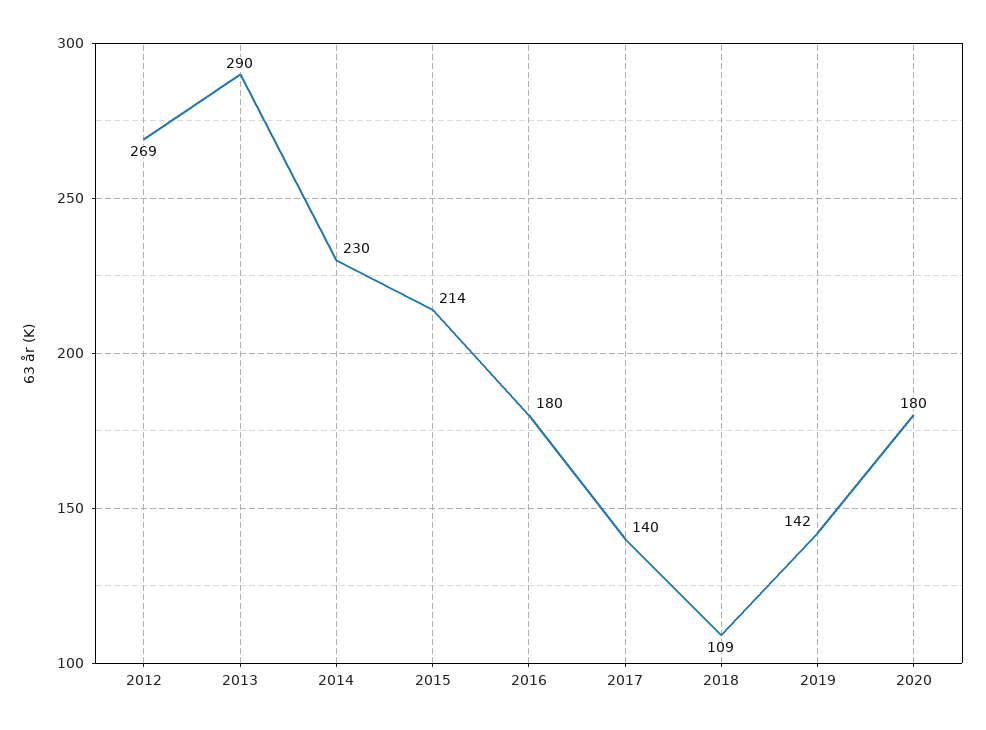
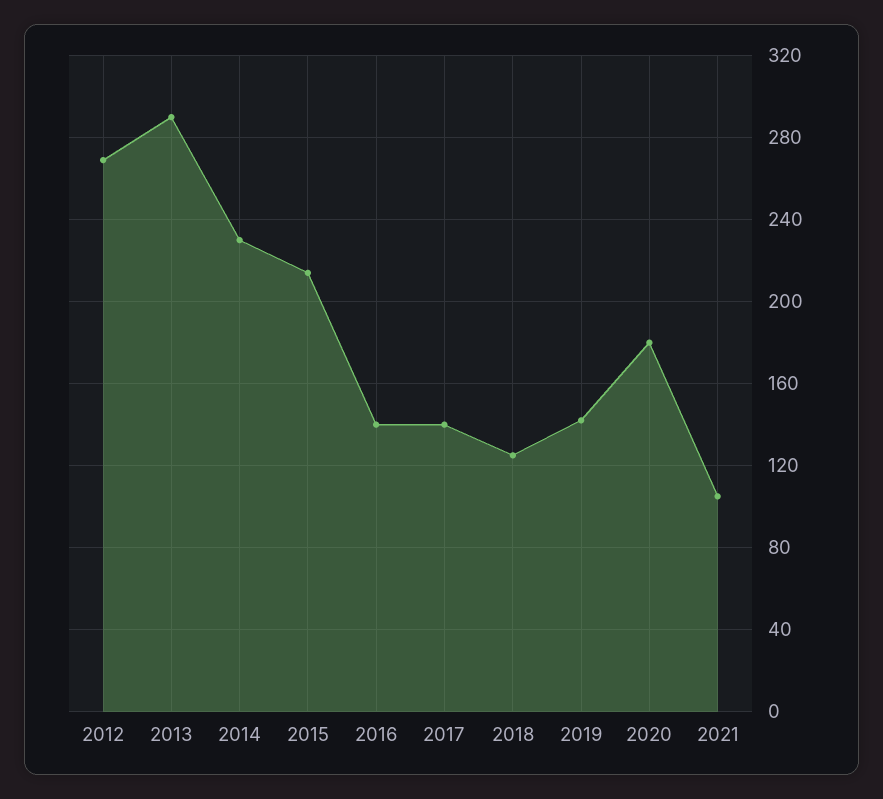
2016: 180 -> 140
2018: 109 -> 125
2021: none -> 105

